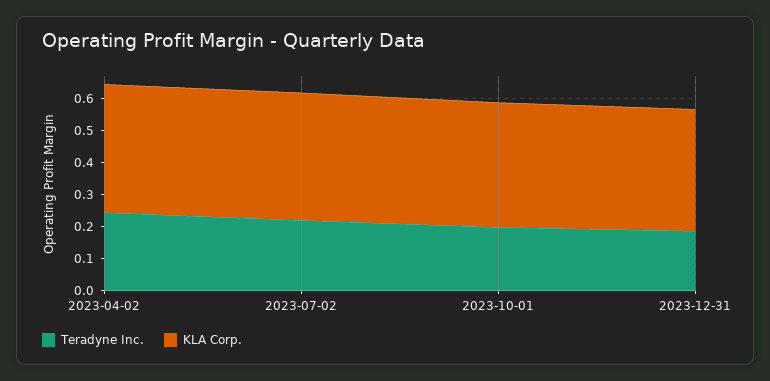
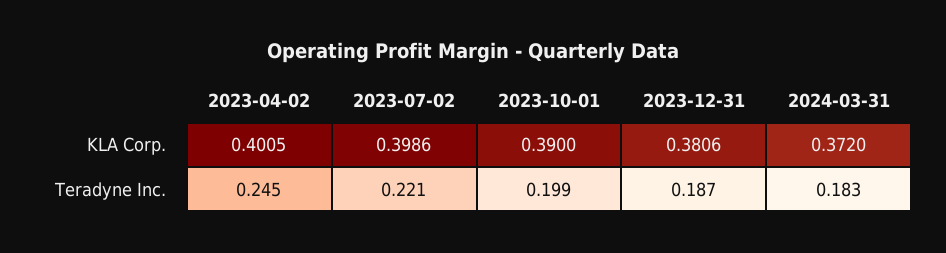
KLA Corp., 2024-03-31: none -> 0.372
Teradyne Inc., 2024-03-31: none -> 0.183

